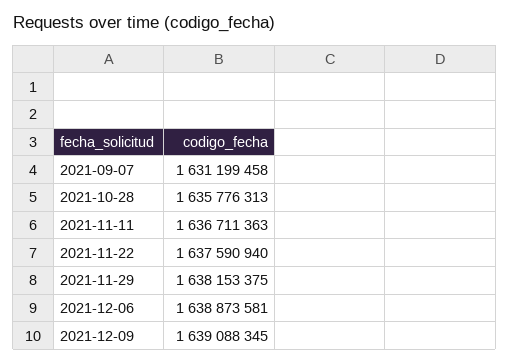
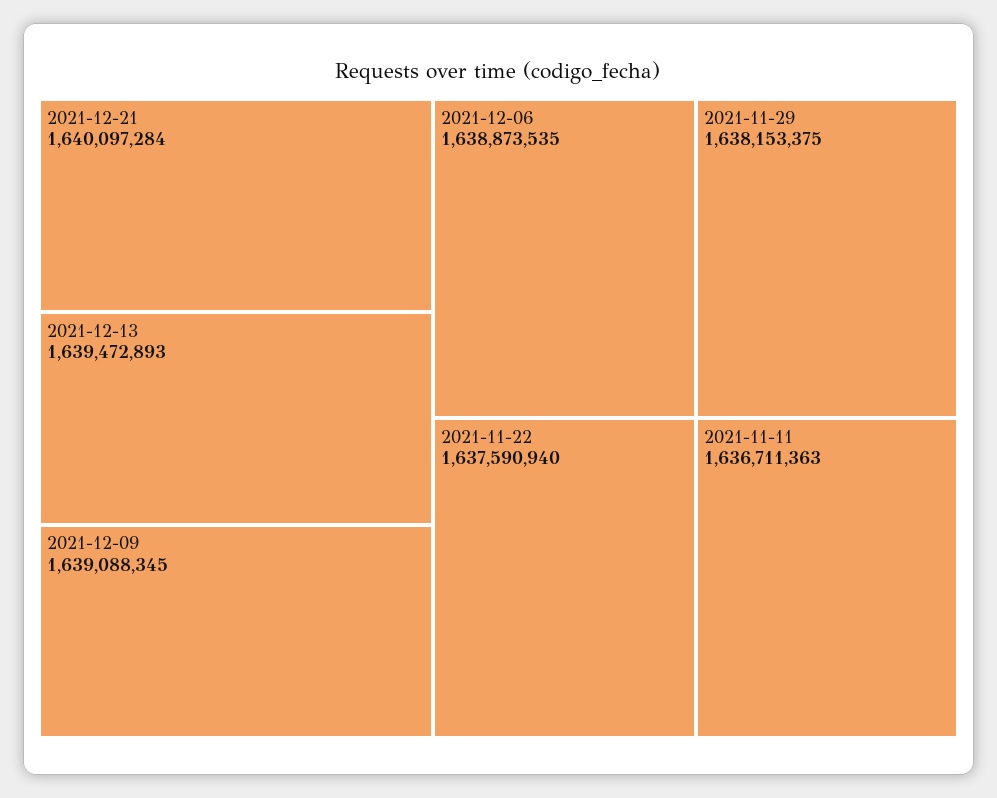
2021-09-07: 1631199458 -> none
2021-10-28: 1635776313 -> none
2021-12-06: 1638873581 -> 1638873535
2021-12-21: none -> 1640097284
2021-12-13: none -> 1639472893

